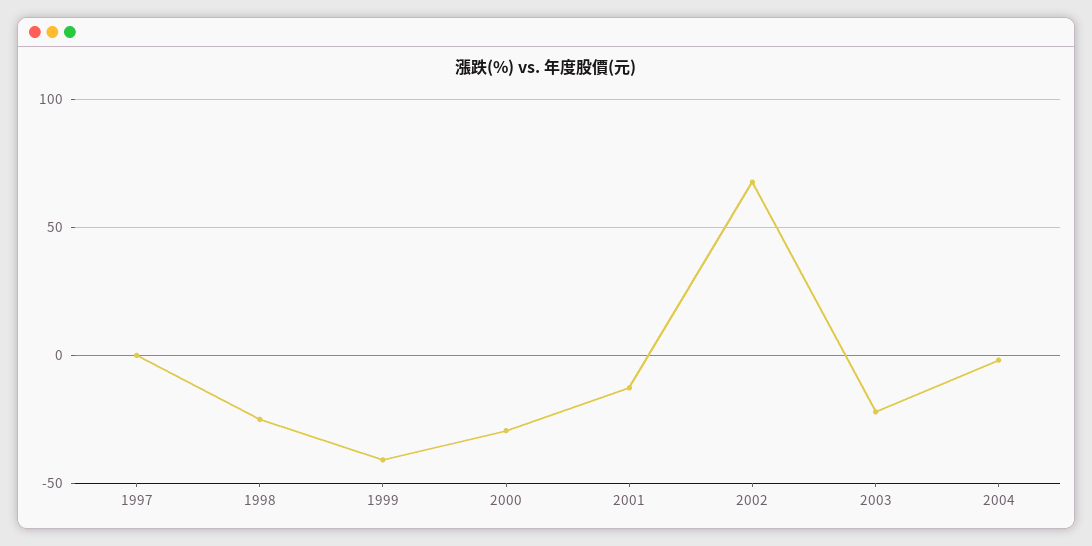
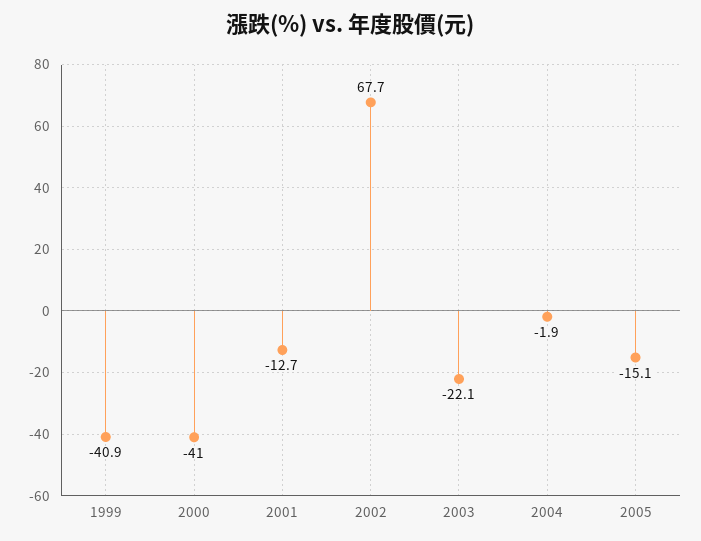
1997: 0 -> none
1998: -25 -> none
2000: -30 -> -41
2005: none -> -15.1

